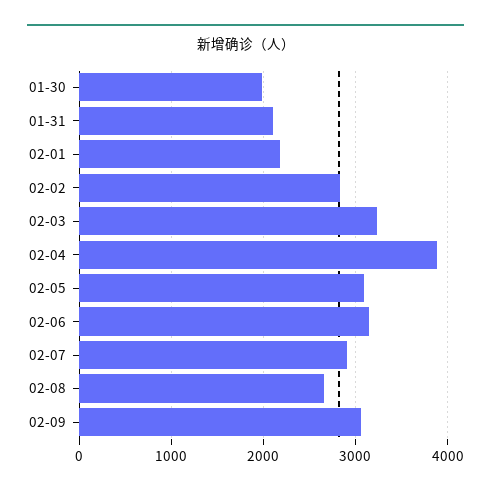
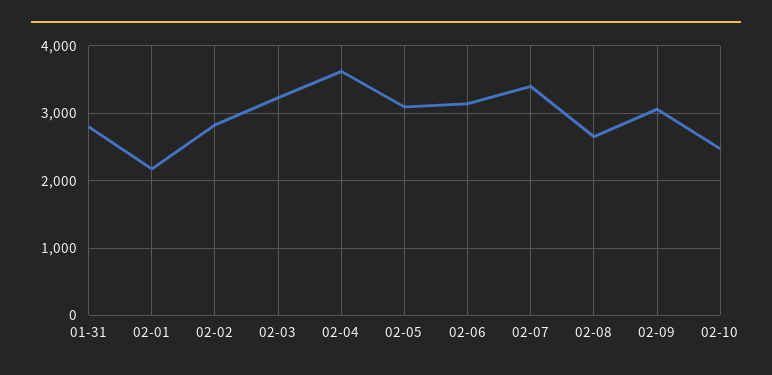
01-30: 2000 -> none
01-31: 2100 -> 2800
02-04: 3900 -> 3600
02-07: 2900 -> 3400
02-10: none -> 2500

